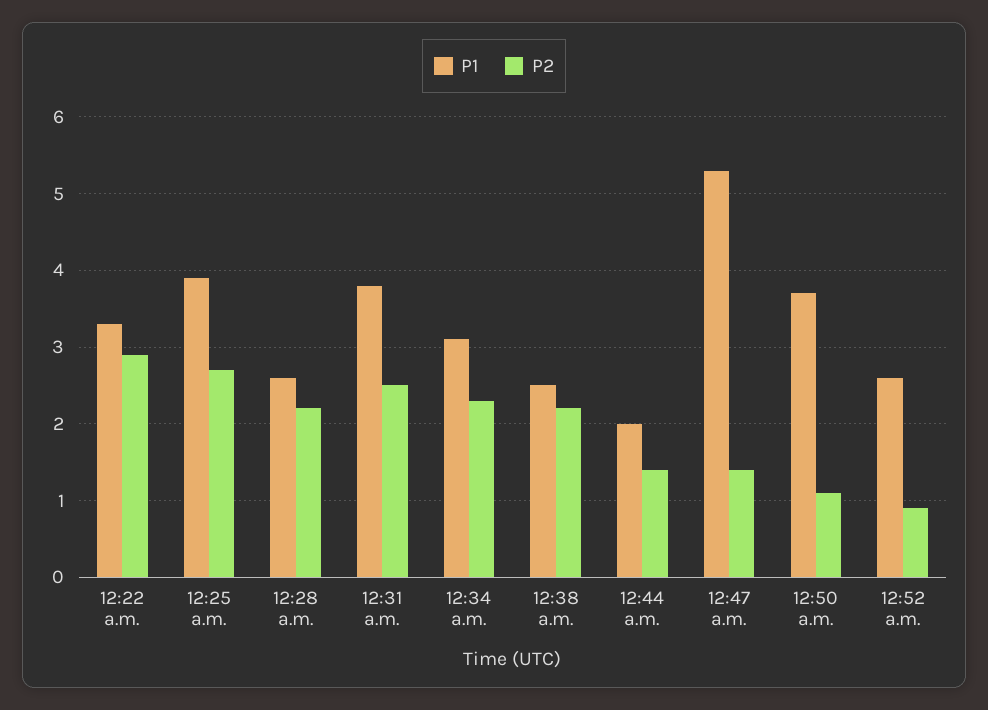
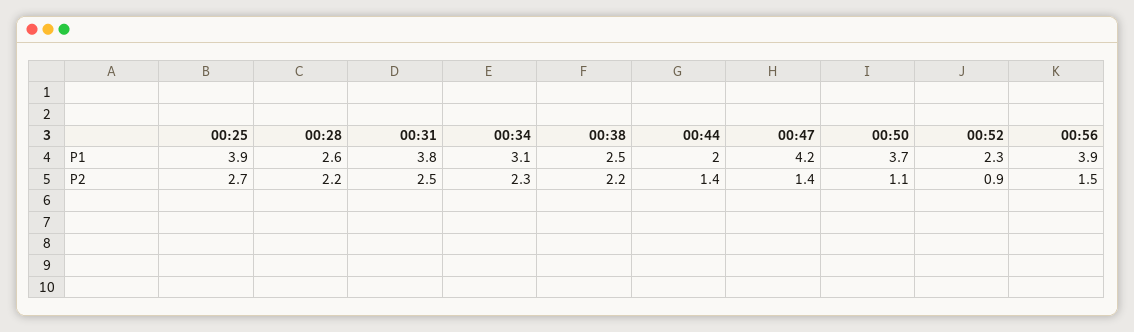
P1, 12:22 a.m.: 3.3 -> none
P2, 12:22 a.m.: 2.9 -> none
P1, 12:47 a.m.: 5.3 -> 4.2
P1, 12:52 a.m.: 2.6 -> 2.3
P1, 00:56: none -> 3.9
P2, 00:56: none -> 1.5

